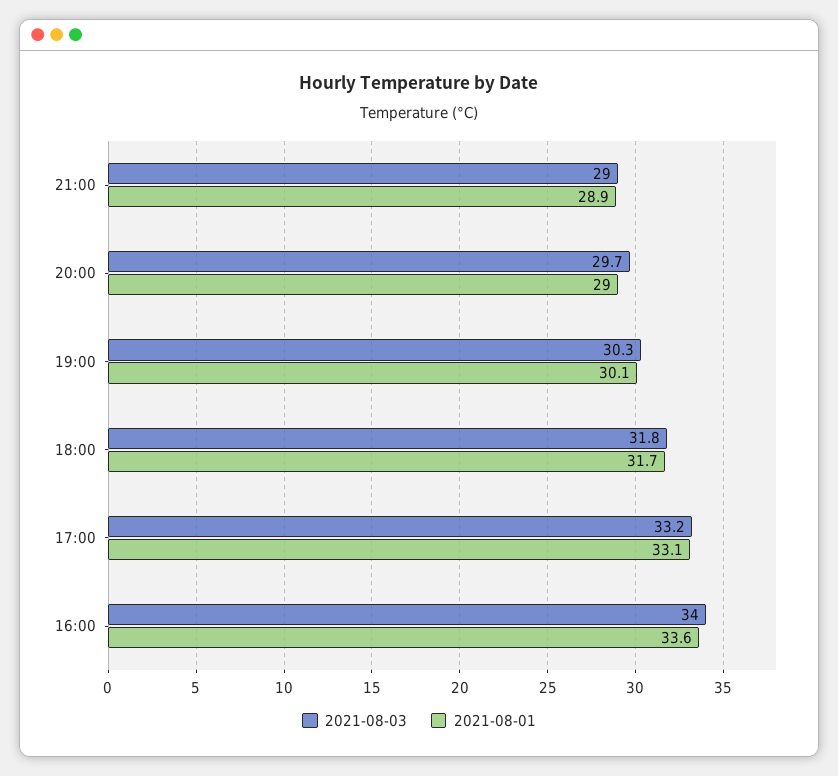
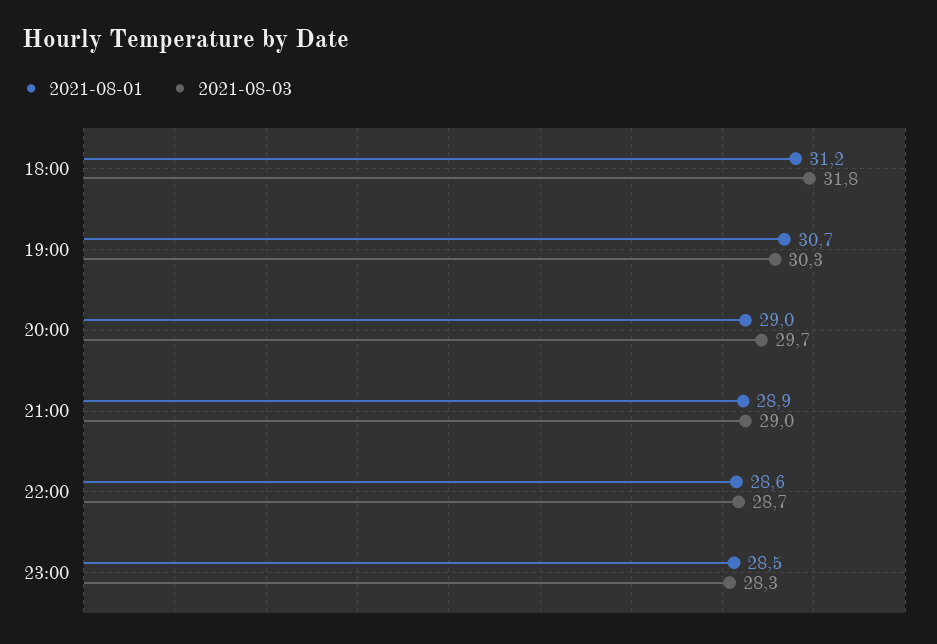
2021-08-01, 19:00: 30.1 -> 30.7
2021-08-01, 18:00: 31.7 -> 31.2
2021-08-03, 17:00: 33.2 -> none
2021-08-01, 17:00: 33.1 -> none
2021-08-03, 16:00: 34 -> none
2021-08-01, 16:00: 33.6 -> none
2021-08-01, 22:00: none -> 28.6
2021-08-03, 22:00: none -> 28.7
2021-08-01, 23:00: none -> 28.5
2021-08-03, 23:00: none -> 28.3

